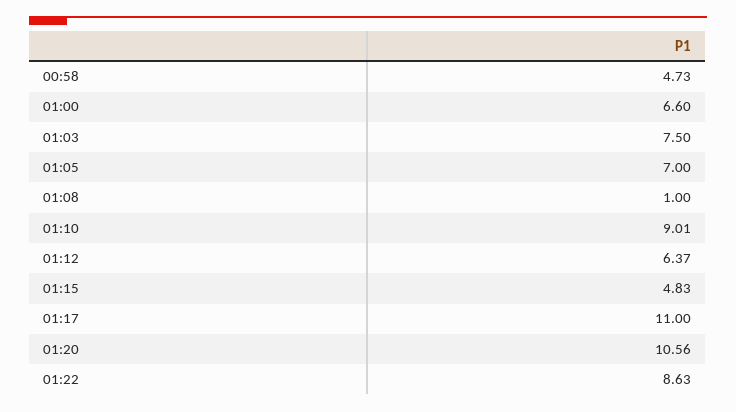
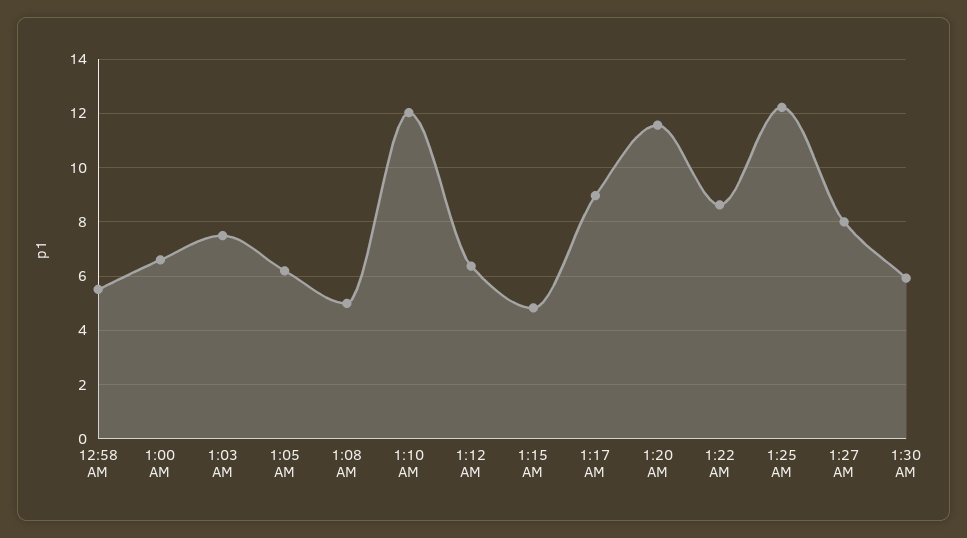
00:58: 4.73 -> 5.5
01:05: 7 -> 6.25
01:08: 1 -> 5
01:10: 9.01 -> 12
01:17: 11 -> 9
01:20: 10.56 -> 11.5
1:25 AM: none -> 12.25
1:27 AM: none -> 8
1:30 AM: none -> 6

